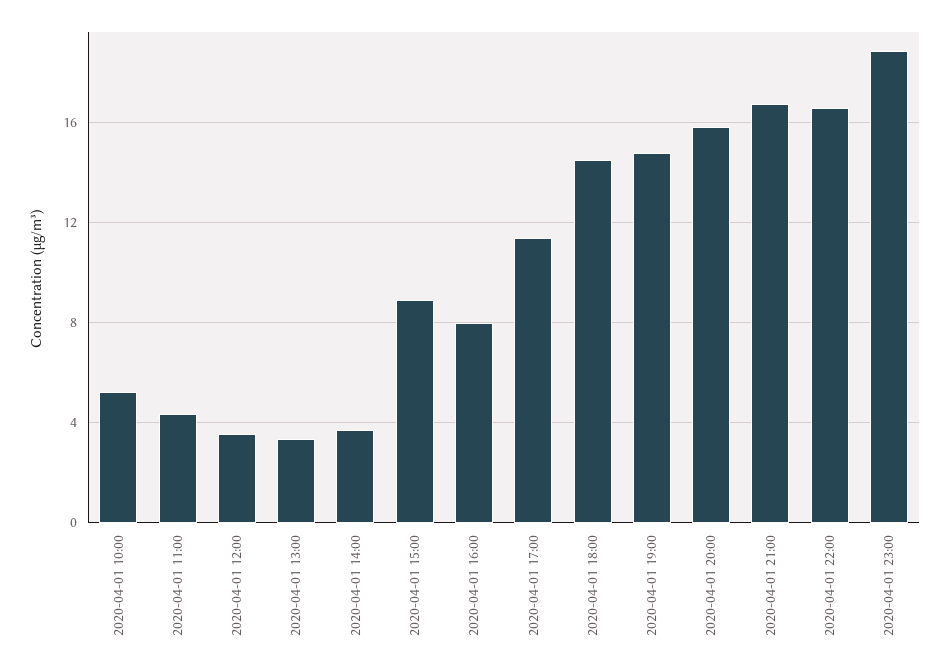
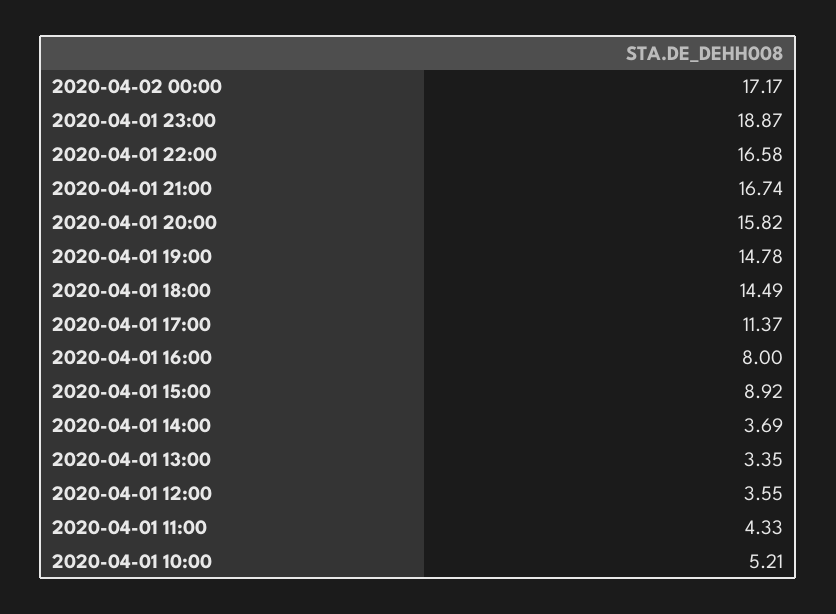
2020-04-02 00:00: none -> 17.17

